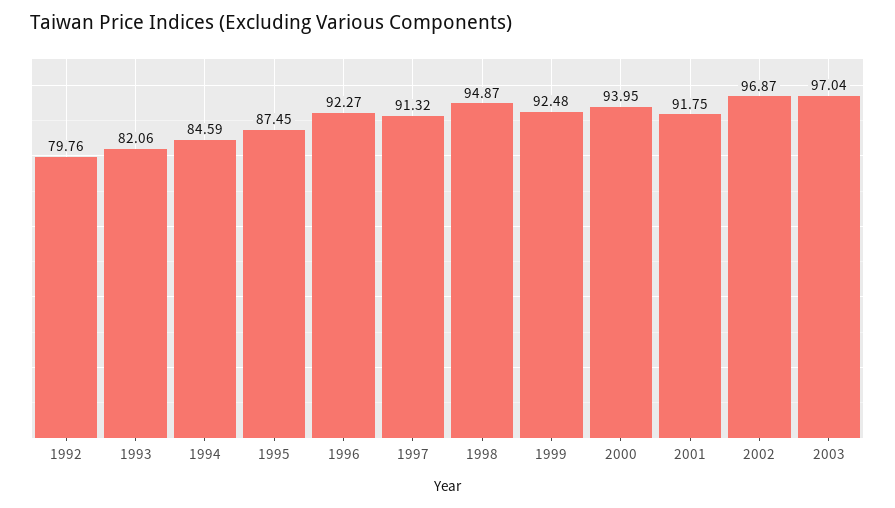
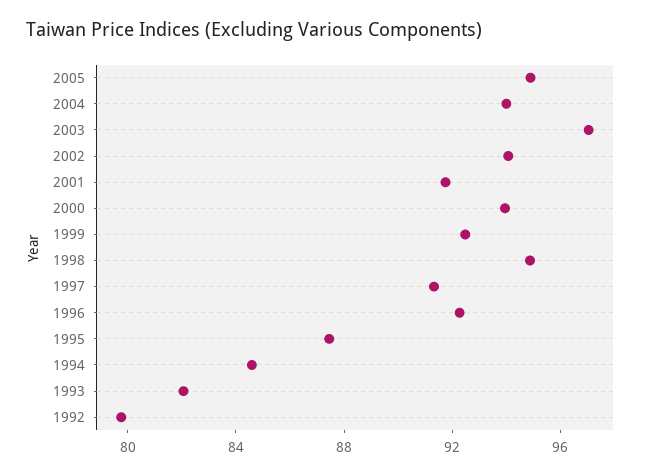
2002: 96.87 -> 94
2005: none -> 95
2004: none -> 94

